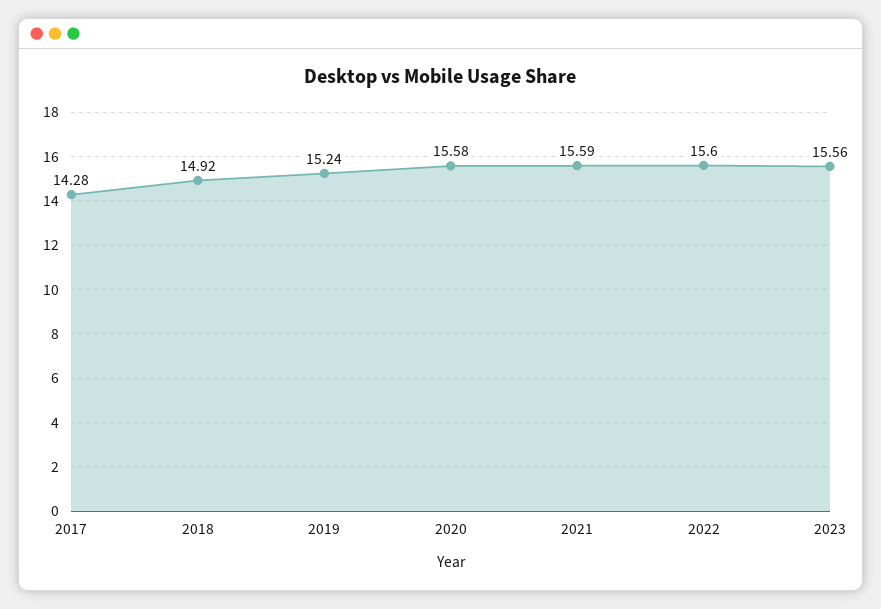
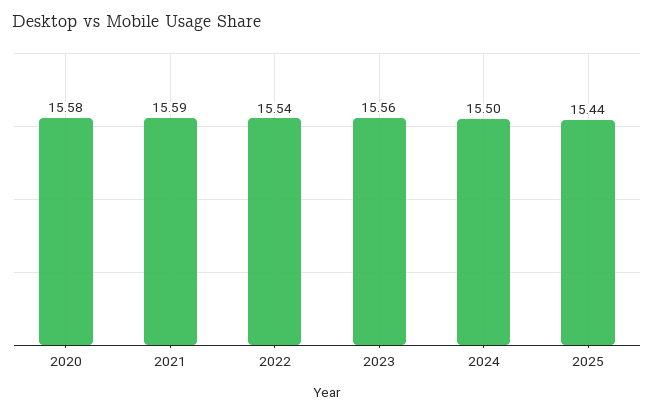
2017: 14.28 -> none
2018: 14.92 -> none
2019: 15.24 -> none
2022: 15.6 -> 15.54
2024: none -> 15.5
2025: none -> 15.44

